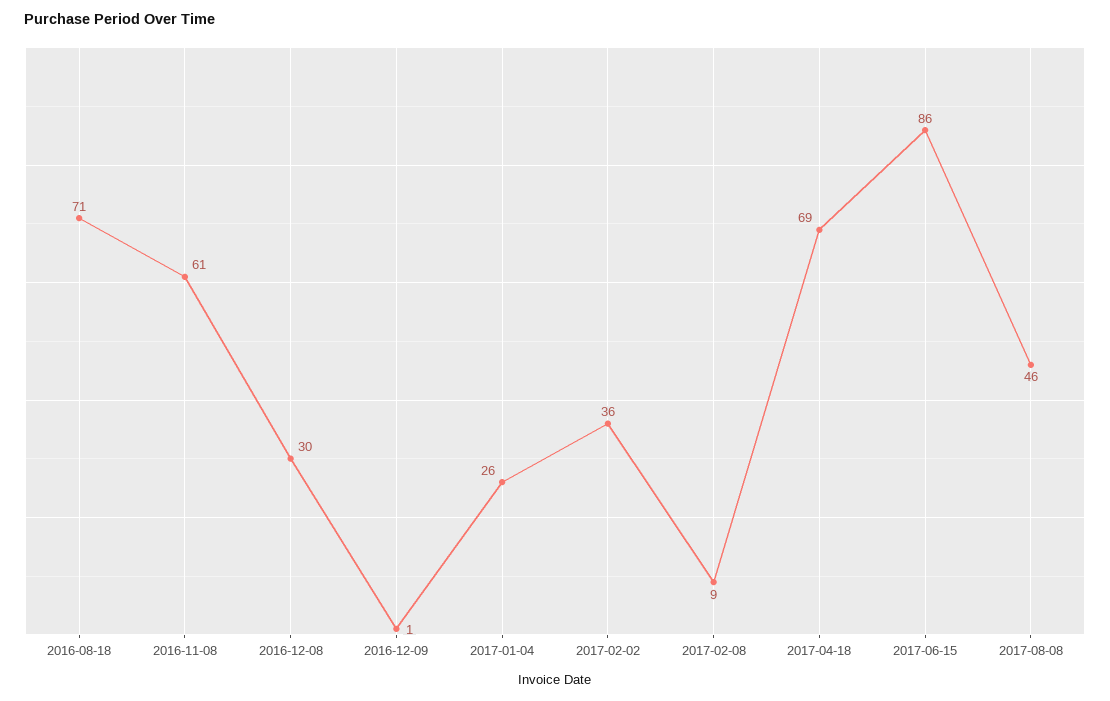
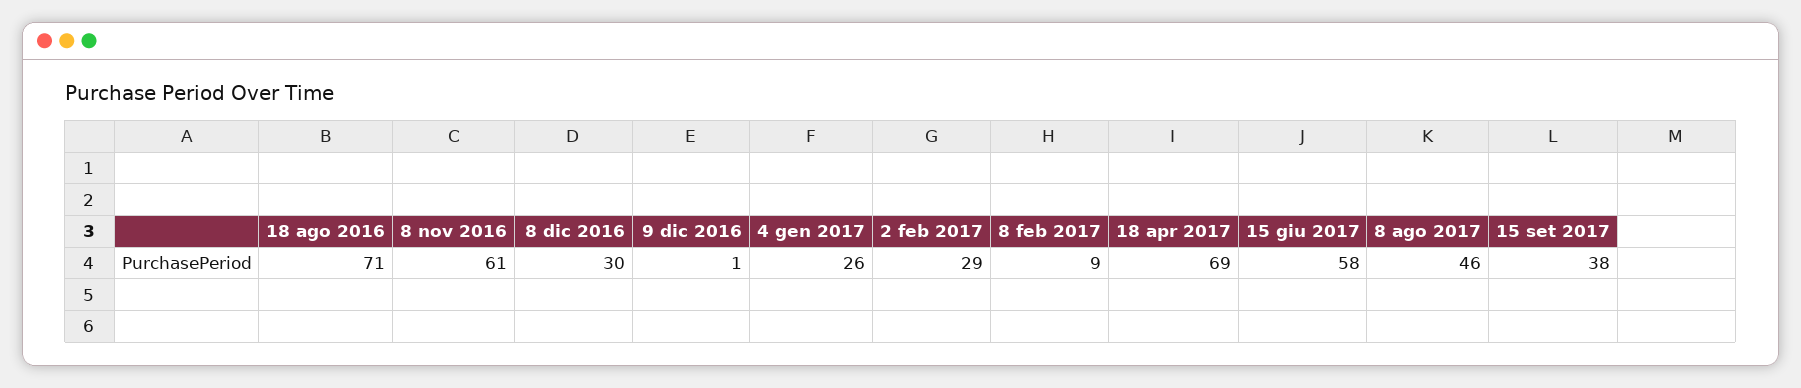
2017-02-02: 36 -> 29
2017-06-15: 86 -> 58
15 set 2017: none -> 38

